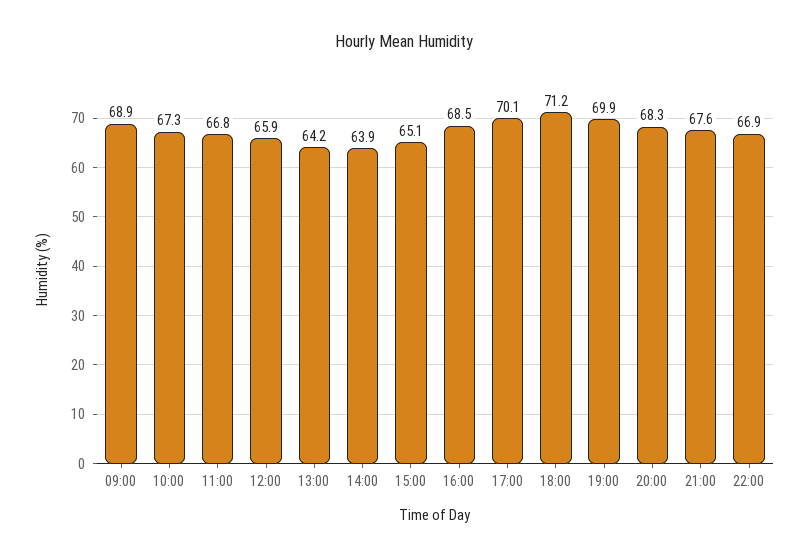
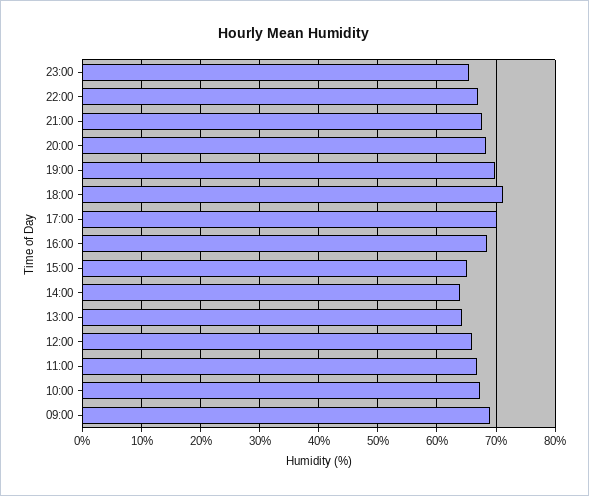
23:00: none -> 66

